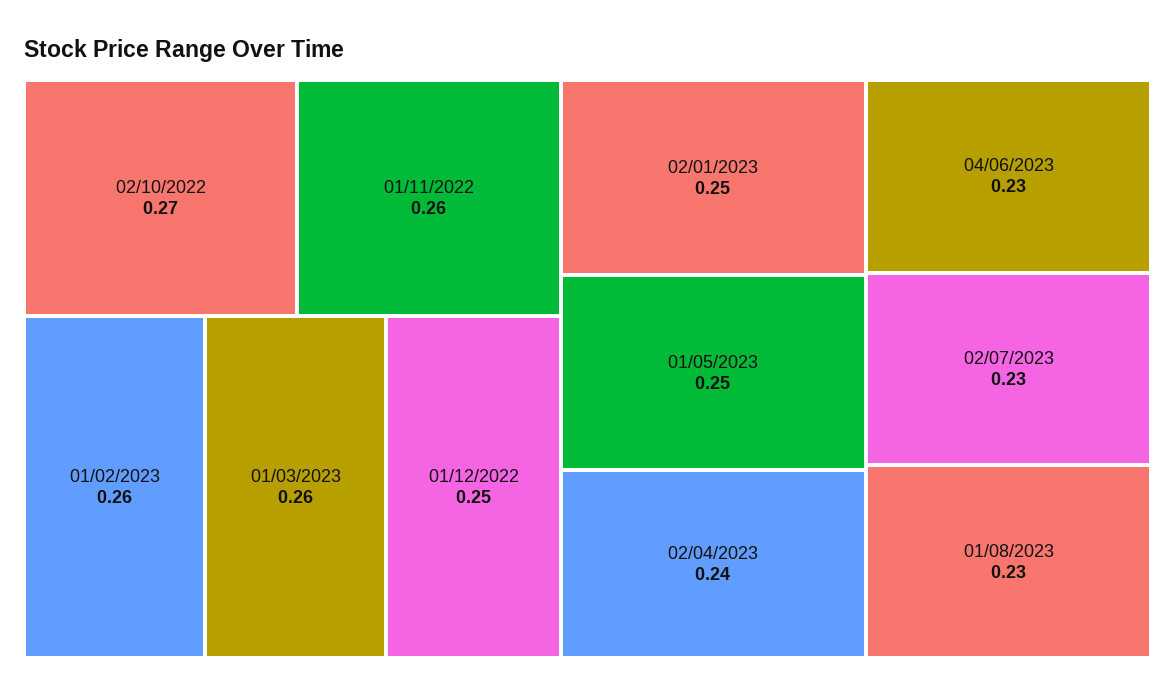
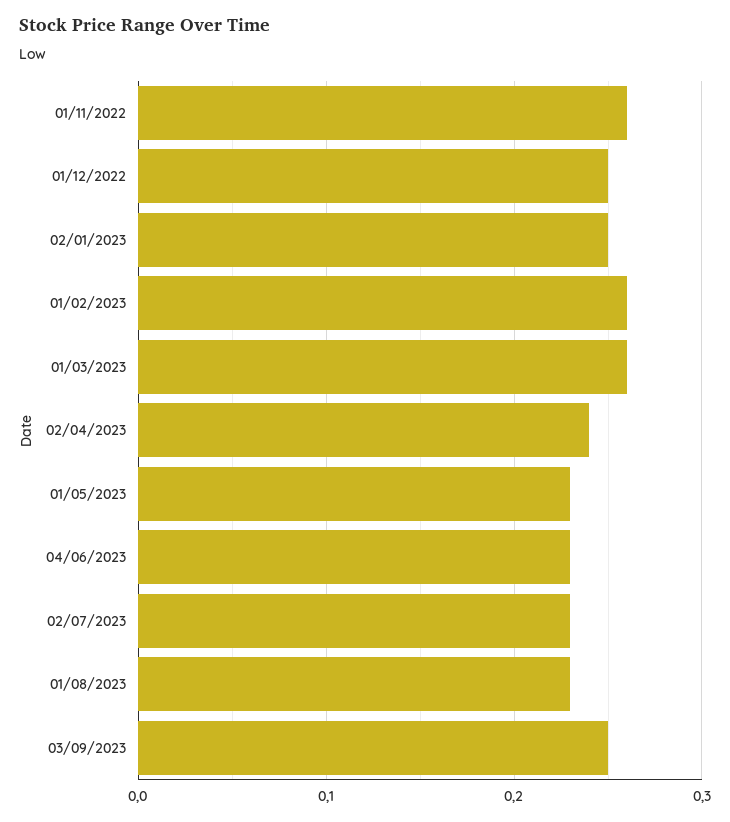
02/10/2022: 0.27 -> none
01/05/2023: 0.25 -> 0.23
03/09/2023: none -> 0.25

